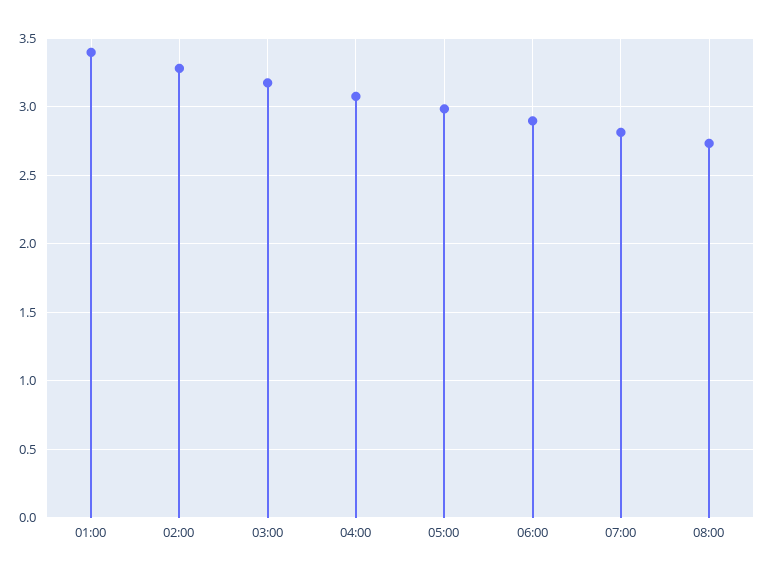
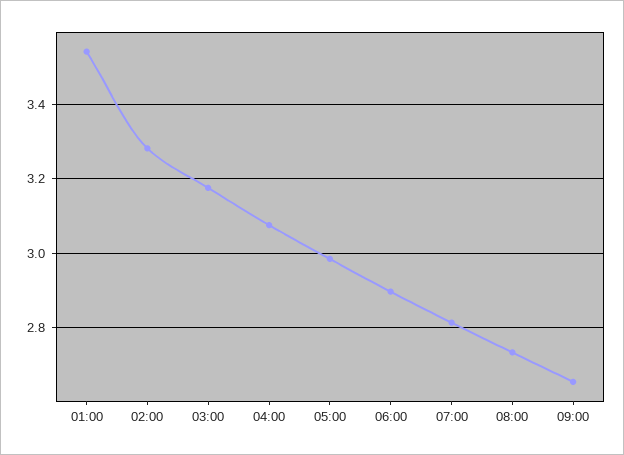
01:00: 3.4 -> 3.54
09:00: none -> 2.66

